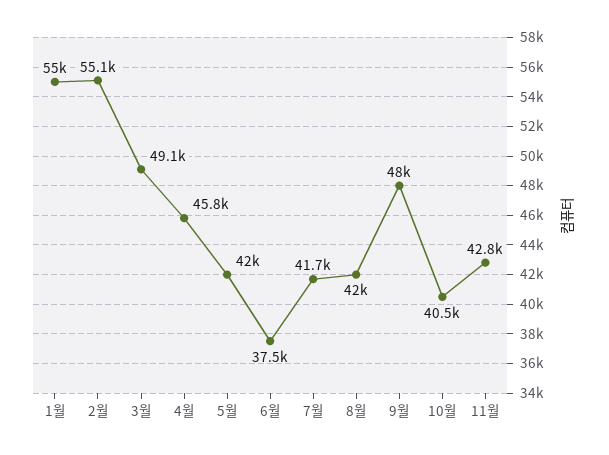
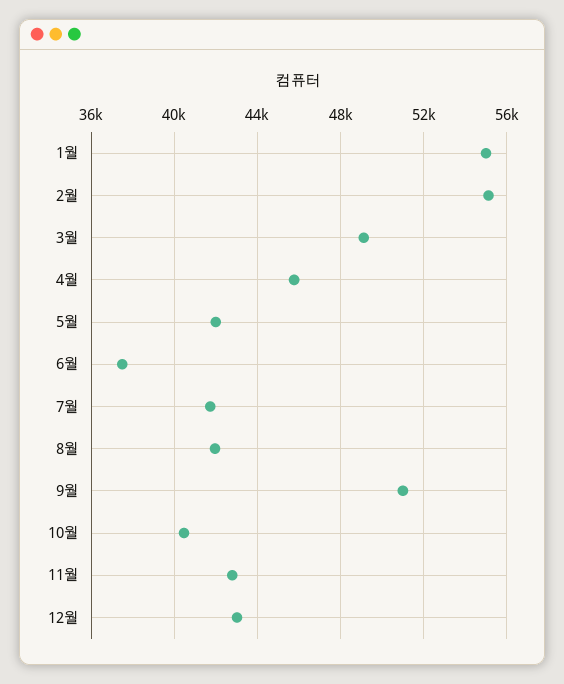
9월: 48000 -> 51000
12월: none -> 43000

